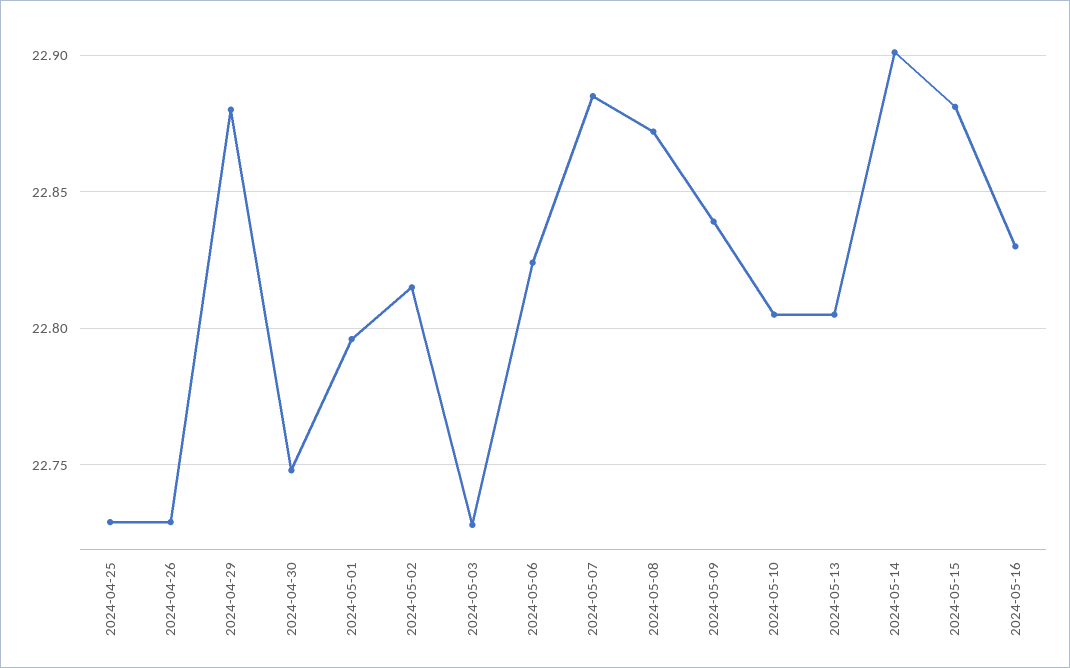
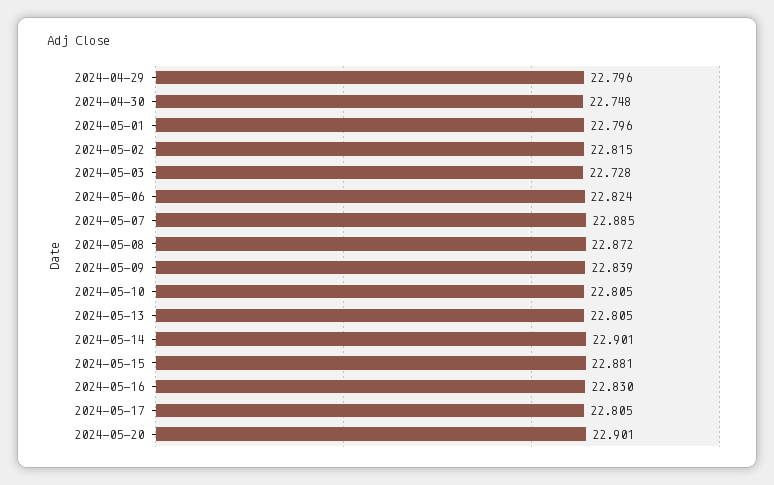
2024-04-25: 22.73 -> none
2024-04-26: 22.73 -> none
2024-04-29: 22.88 -> 22.796
2024-05-17: none -> 22.805
2024-05-20: none -> 22.901

